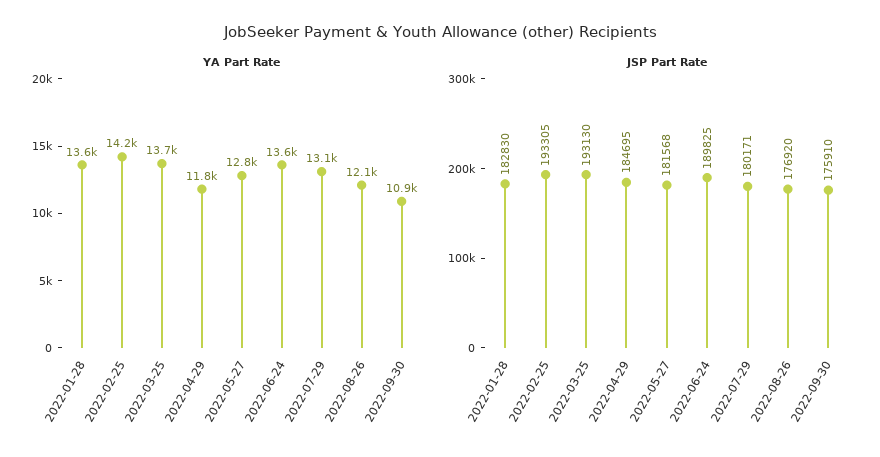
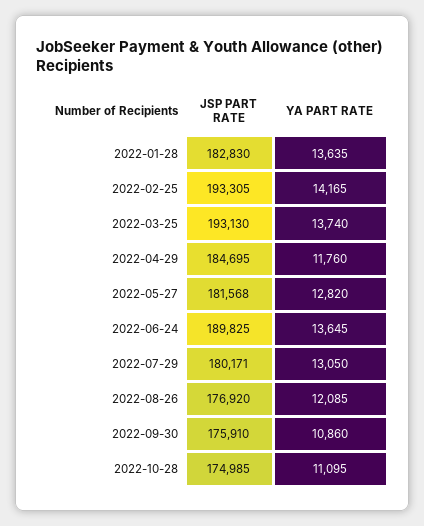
JSP Part Rate, 2022-10-28: none -> 174985
YA Part Rate, 2022-10-28: none -> 11095

